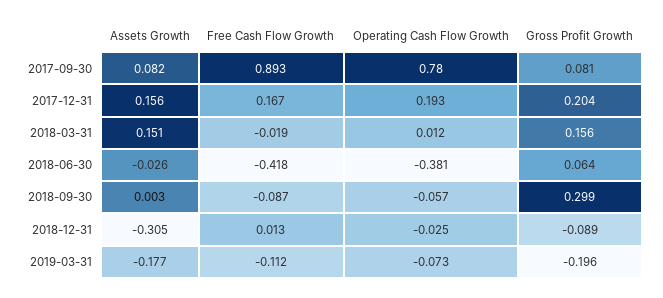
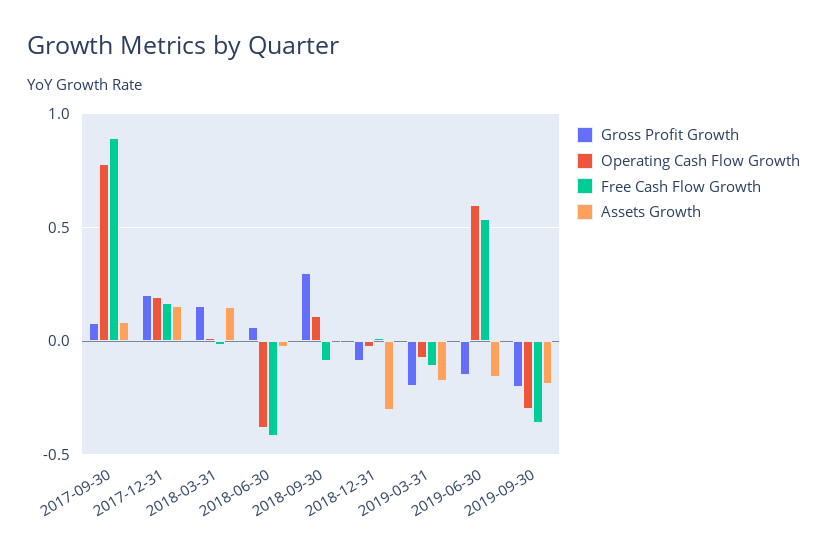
Operating Cash Flow Growth, 2018-09-30: -0.057 -> 0.1
Gross Profit Growth, 2019-06-30: none -> -0.15
Operating Cash Flow Growth, 2019-06-30: none -> 0.6
Free Cash Flow Growth, 2019-06-30: none -> 0.55
Assets Growth, 2019-06-30: none -> -0.15
Gross Profit Growth, 2019-09-30: none -> -0.2
Operating Cash Flow Growth, 2019-09-30: none -> -0.3
Free Cash Flow Growth, 2019-09-30: none -> -0.35
Assets Growth, 2019-09-30: none -> -0.2

